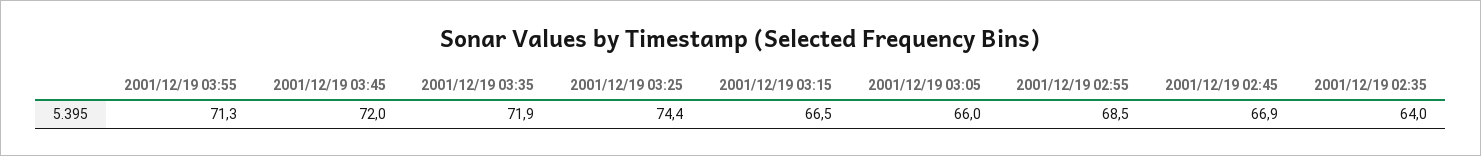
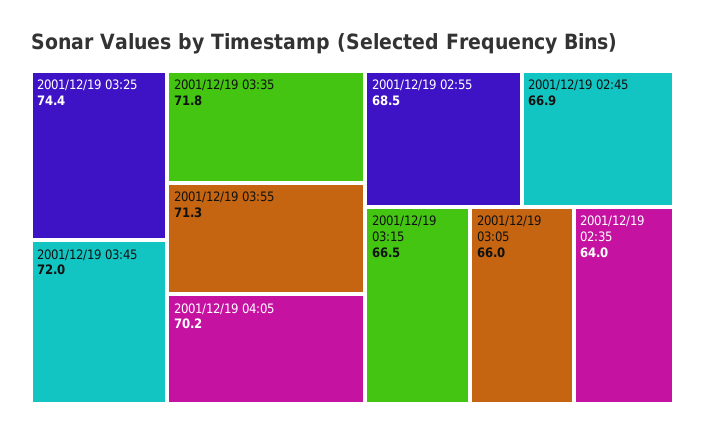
2001/12/19 03:35: 71.9 -> 71.8
2001/12/19 04:05: none -> 70.2

